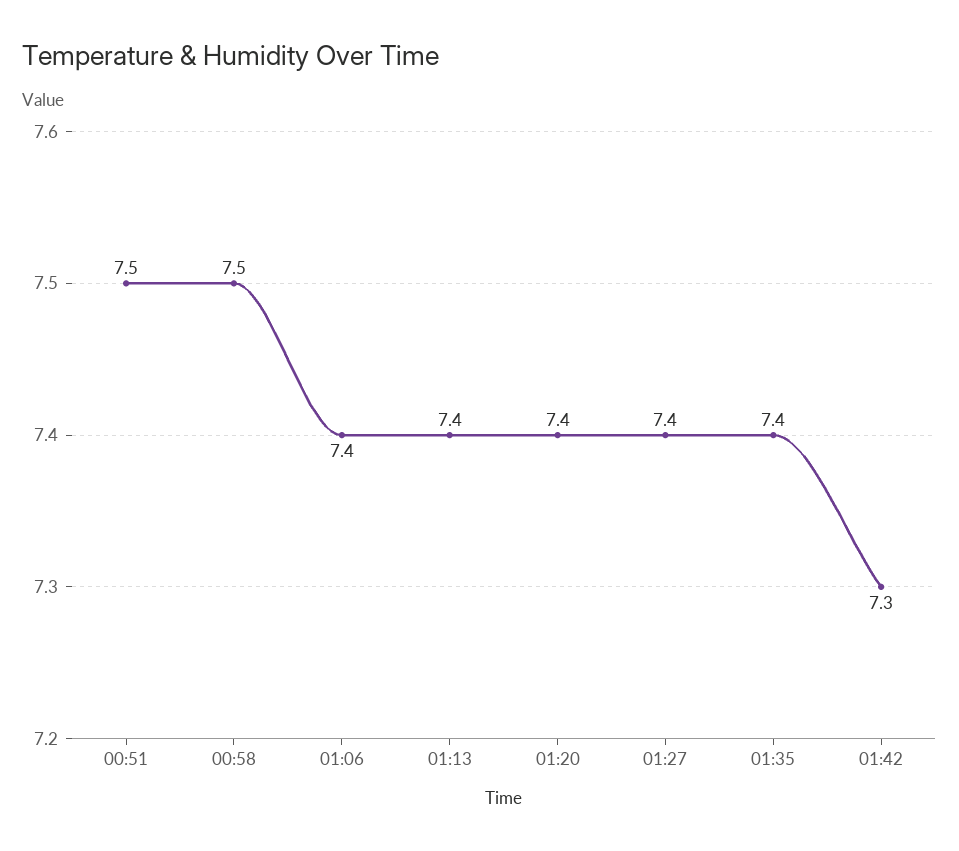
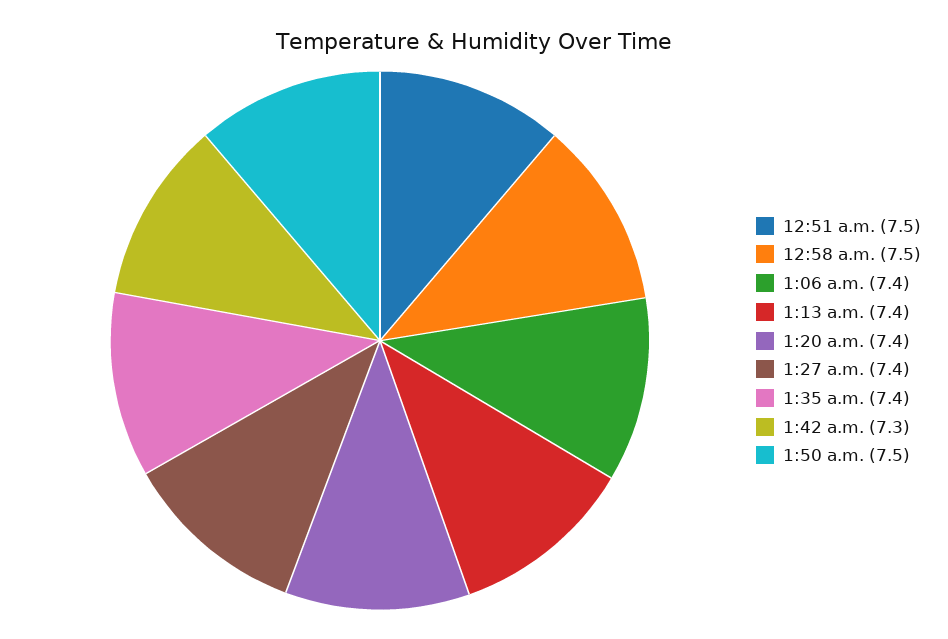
1:50 a.m.: none -> 7.5

